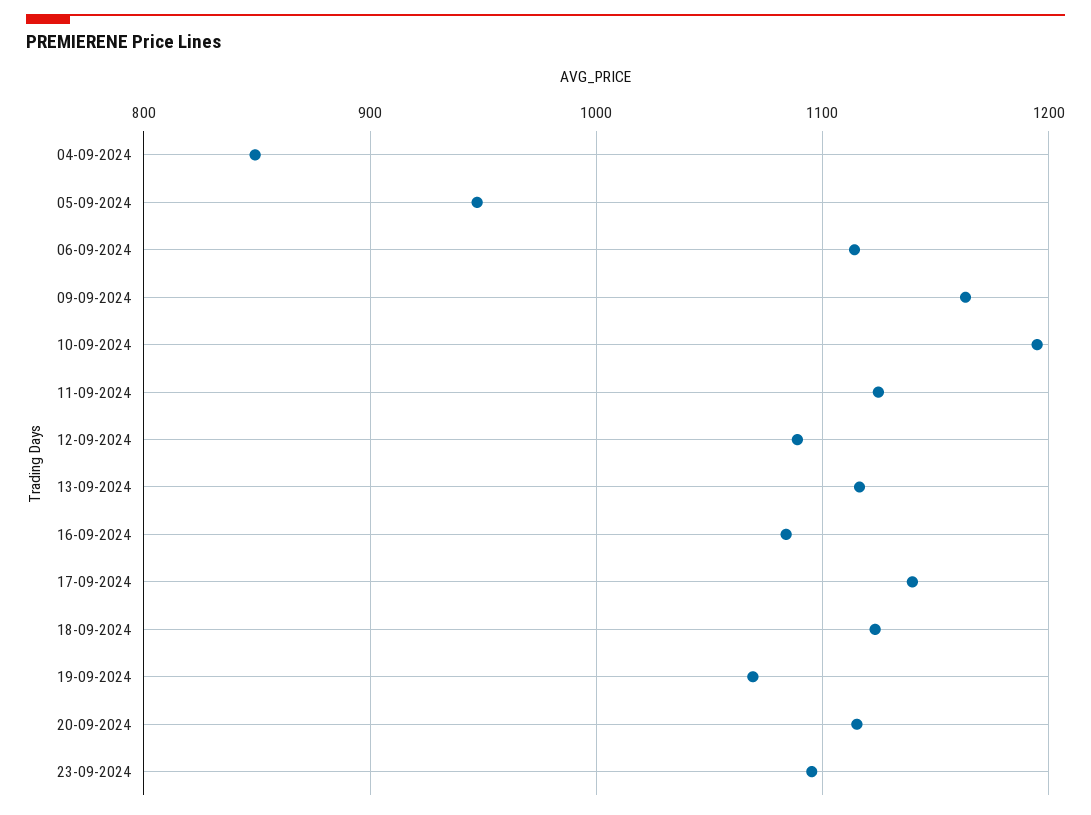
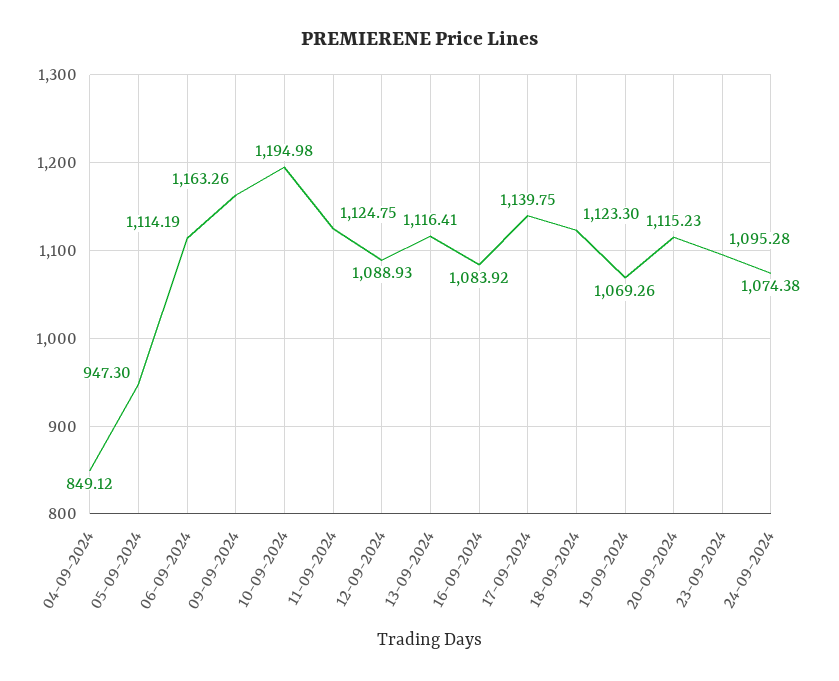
24-09-2024: none -> 1074.38

